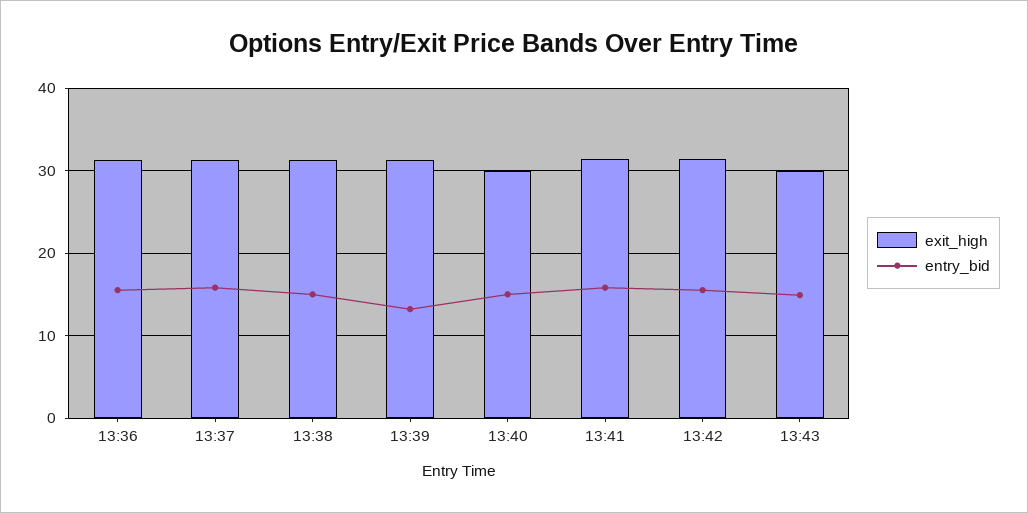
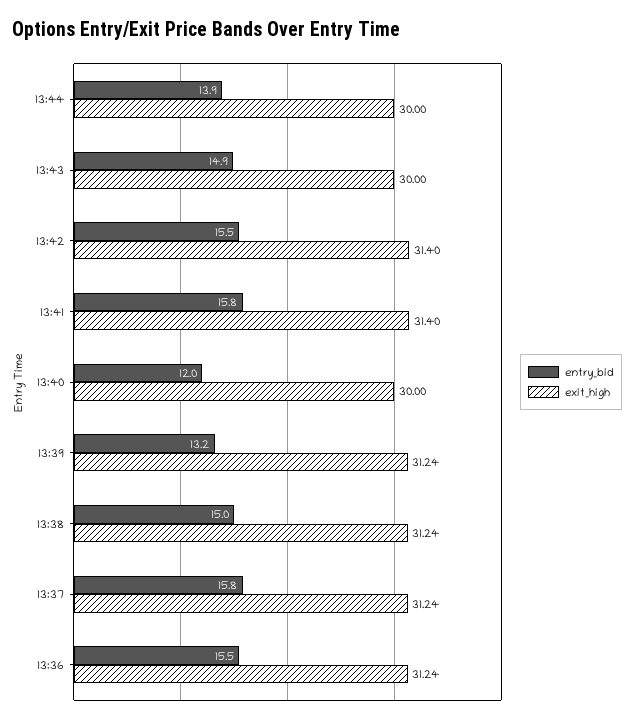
entry_bid, 13:40: 15 -> 12
entry_bid, 13:44: none -> 13.9
exit_high, 13:44: none -> 30

